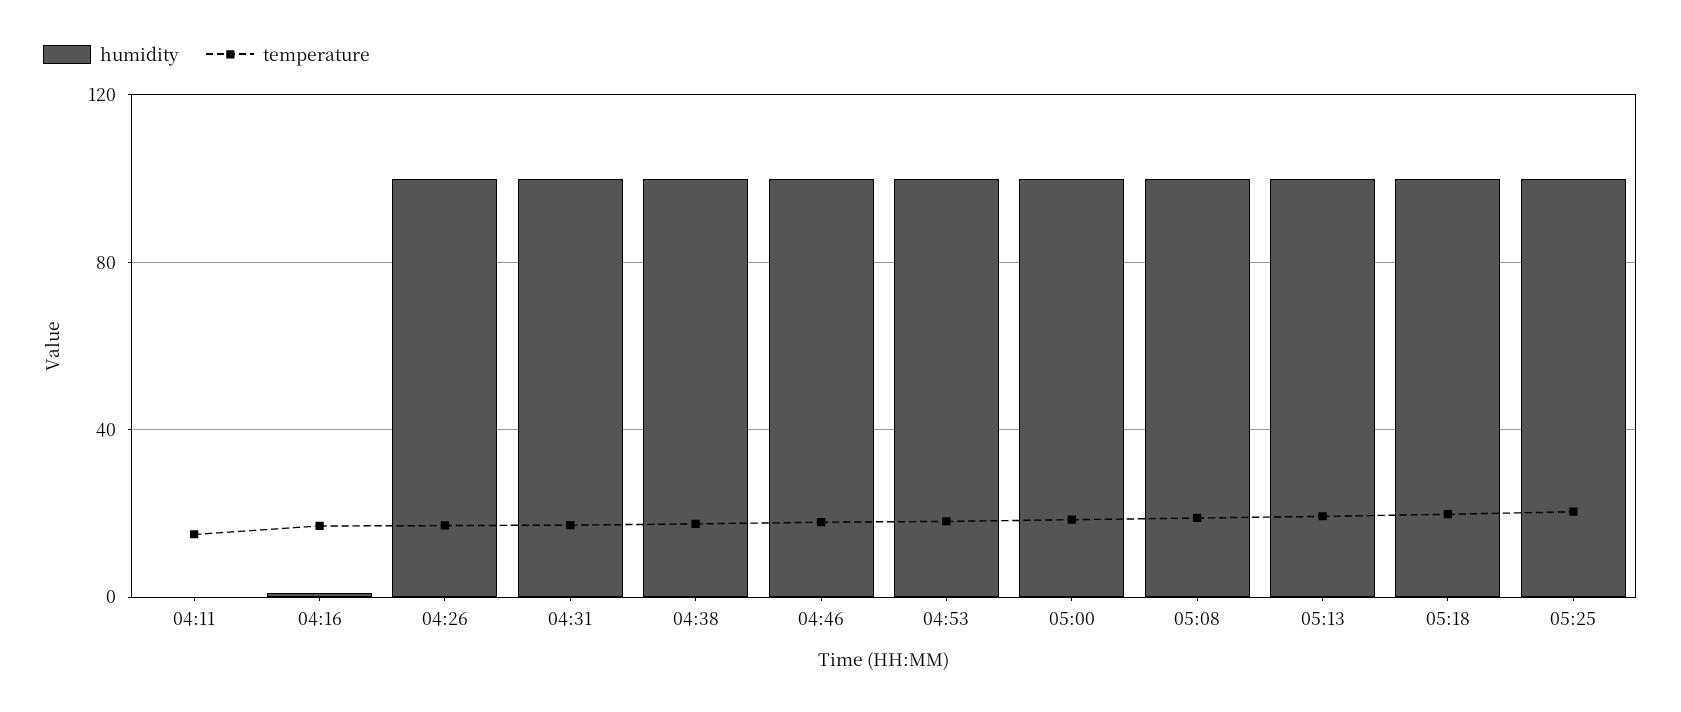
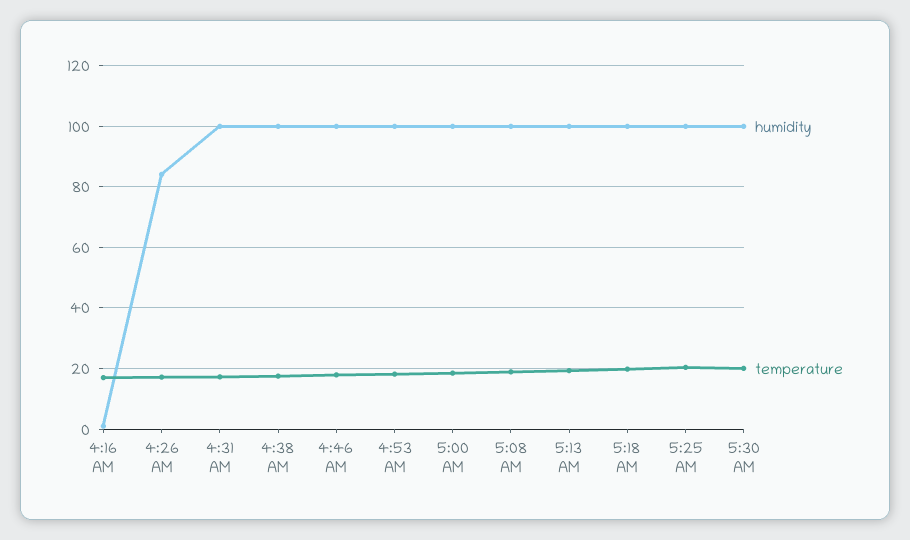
humidity, 04:11: 0 -> none
temperature, 04:11: 15 -> none
humidity, 04:26: 100 -> 84
humidity, 5:30 AM: none -> 100
temperature, 5:30 AM: none -> 20

